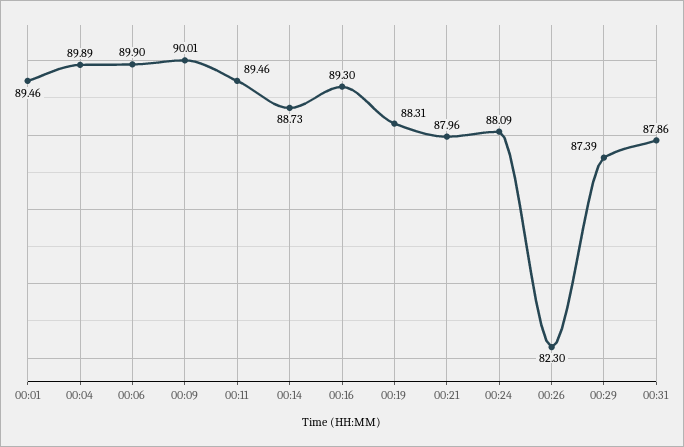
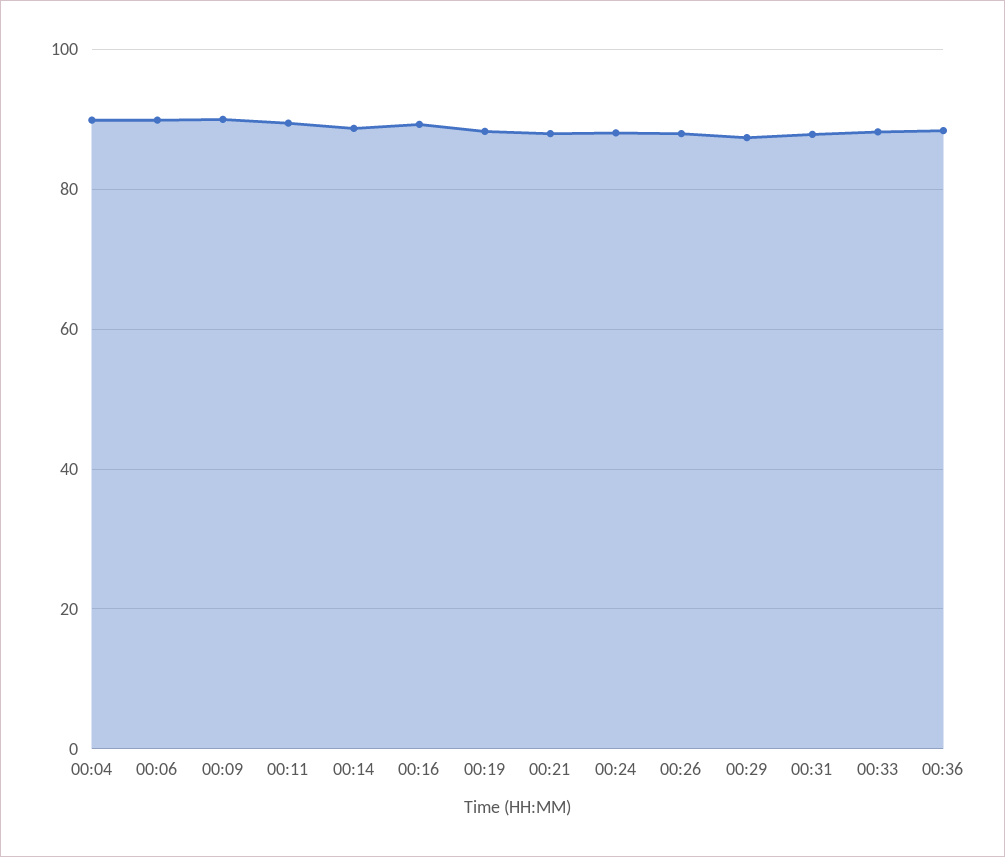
00:01: 89.46 -> none
00:26: 82.3 -> 88
00:33: none -> 88
00:36: none -> 88

